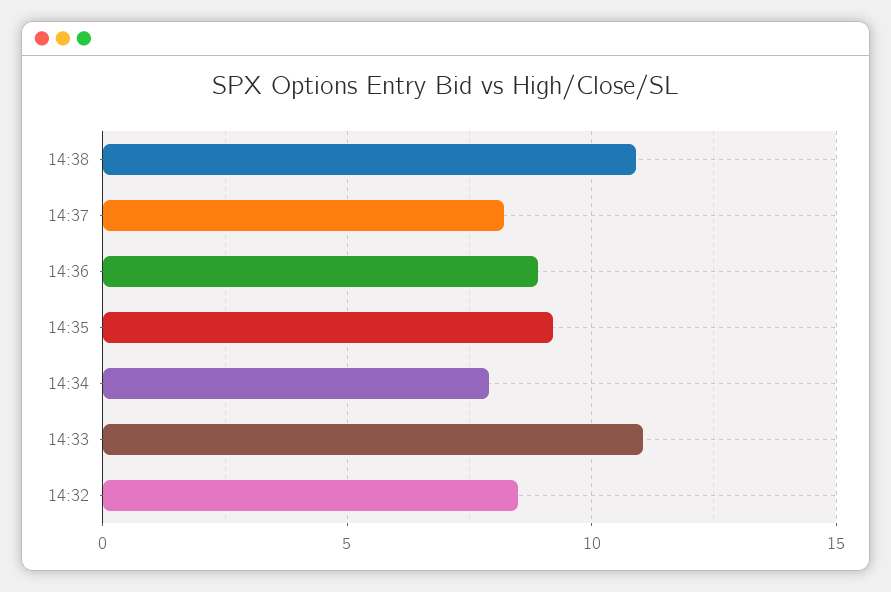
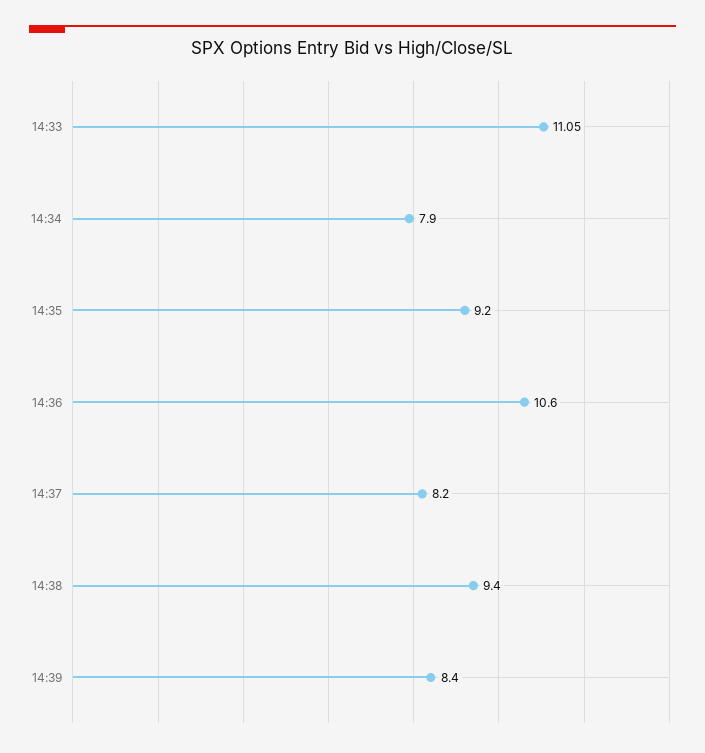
14:38: 11 -> 9.4
14:36: 9 -> 10.6
14:32: 8.5 -> none
14:39: none -> 8.4

